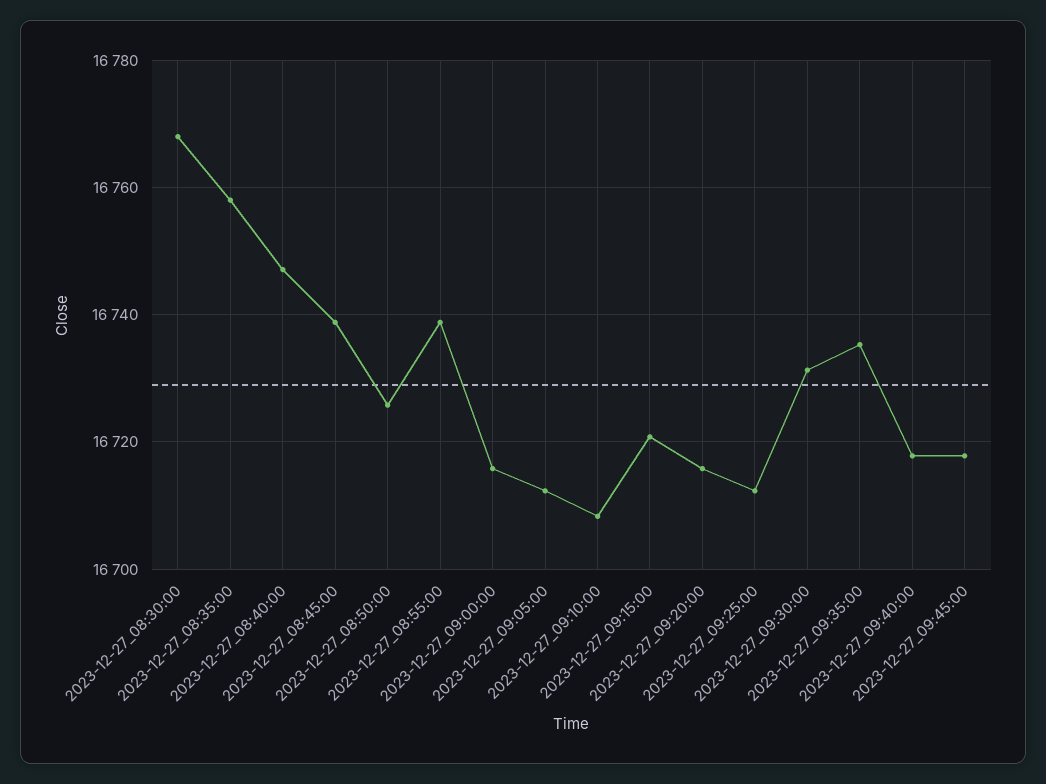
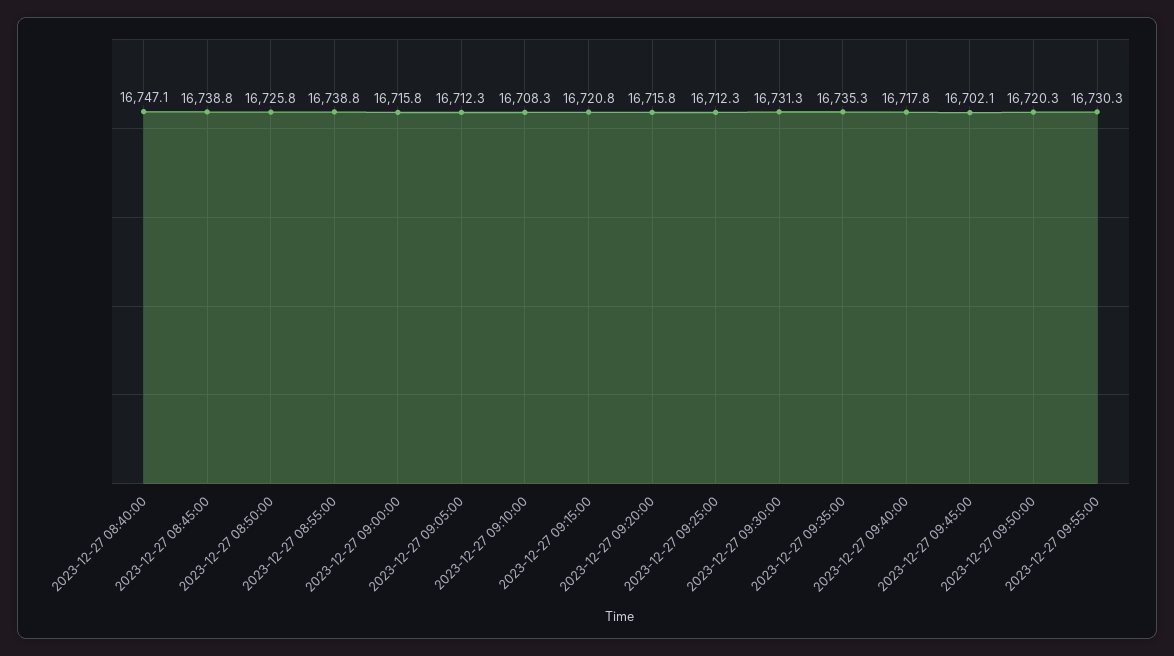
2023-12-27_08:30:00: 16768 -> none
2023-12-27_08:35:00: 16758 -> none
2023-12-27_09:45:00: 16718 -> 16702.1
2023-12-27 09:50:00: none -> 16720.3
2023-12-27 09:55:00: none -> 16730.3

